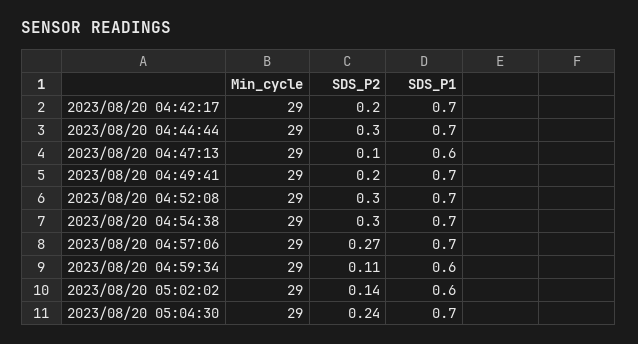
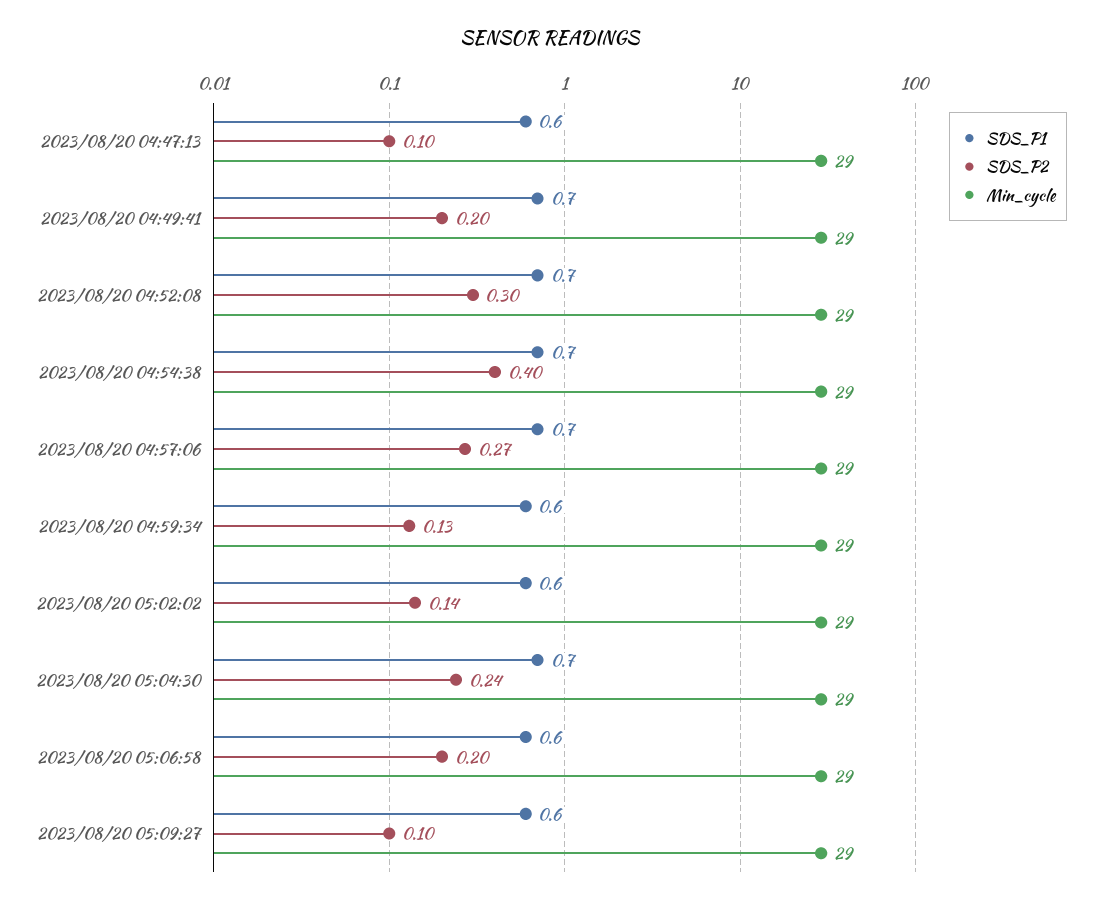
Min_cycle, 2023/08/20 04:42:17: 29 -> none
SDS_P2, 2023/08/20 04:42:17: 0.2 -> none
SDS_P1, 2023/08/20 04:42:17: 0.7 -> none
Min_cycle, 2023/08/20 04:44:44: 29 -> none
SDS_P2, 2023/08/20 04:44:44: 0.3 -> none
SDS_P1, 2023/08/20 04:44:44: 0.7 -> none
SDS_P2, 2023/08/20 04:54:38: 0.3 -> 0.4
SDS_P2, 2023/08/20 04:59:34: 0.11 -> 0.13
SDS_P1, 2023/08/20 05:06:58: none -> 0.6
SDS_P2, 2023/08/20 05:06:58: none -> 0.2
Min_cycle, 2023/08/20 05:06:58: none -> 29
SDS_P1, 2023/08/20 05:09:27: none -> 0.6
SDS_P2, 2023/08/20 05:09:27: none -> 0.1
Min_cycle, 2023/08/20 05:09:27: none -> 29

